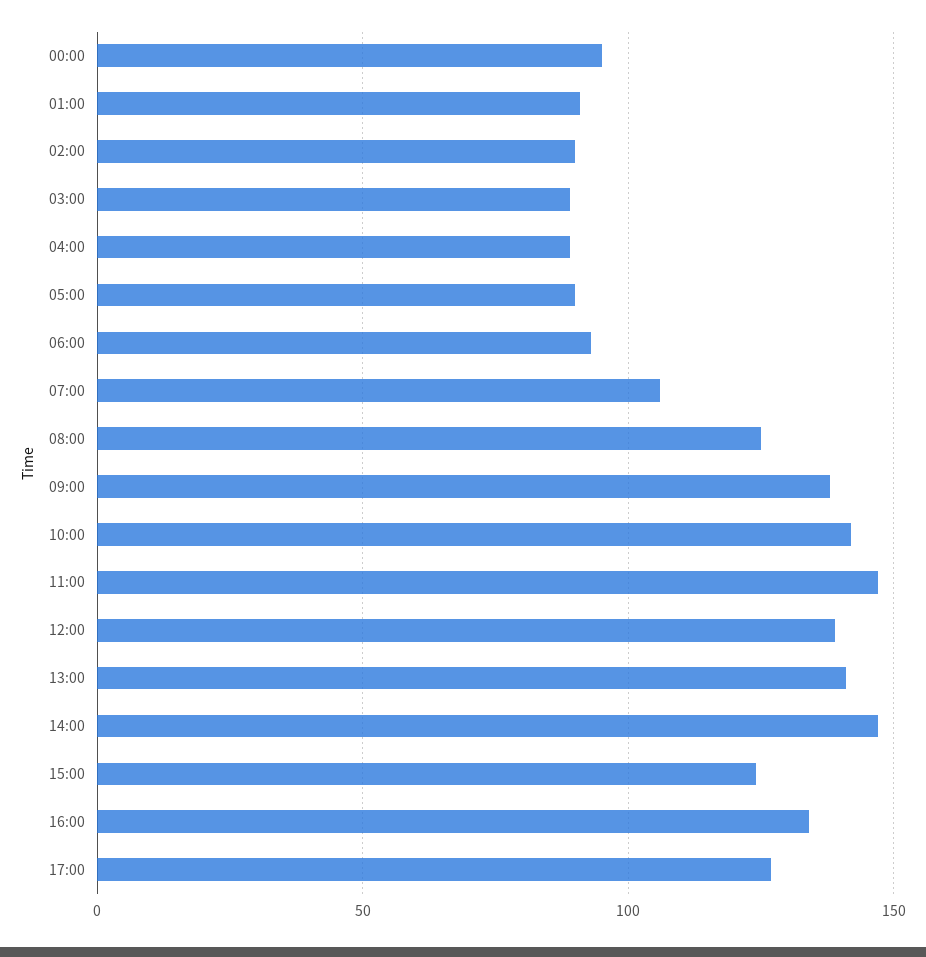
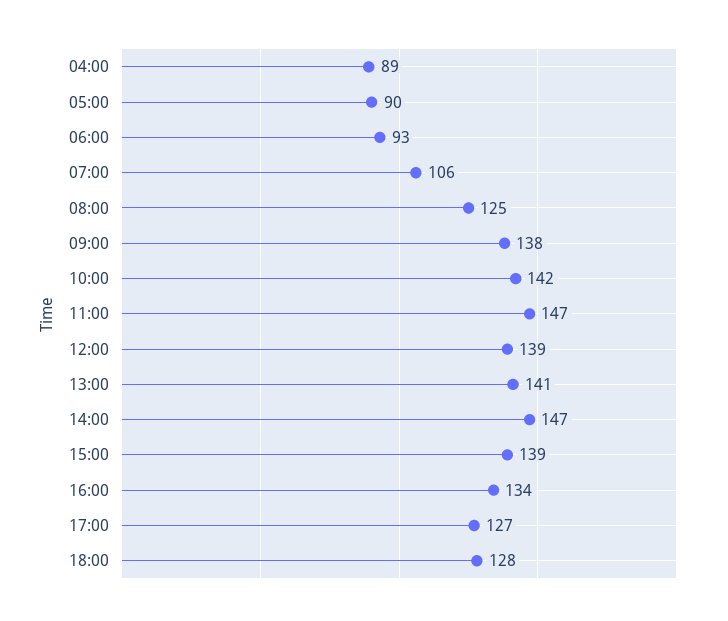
00:00: 95 -> none
01:00: 90 -> none
02:00: 90 -> none
03:00: 90 -> none
15:00: 125 -> 139
18:00: none -> 128

